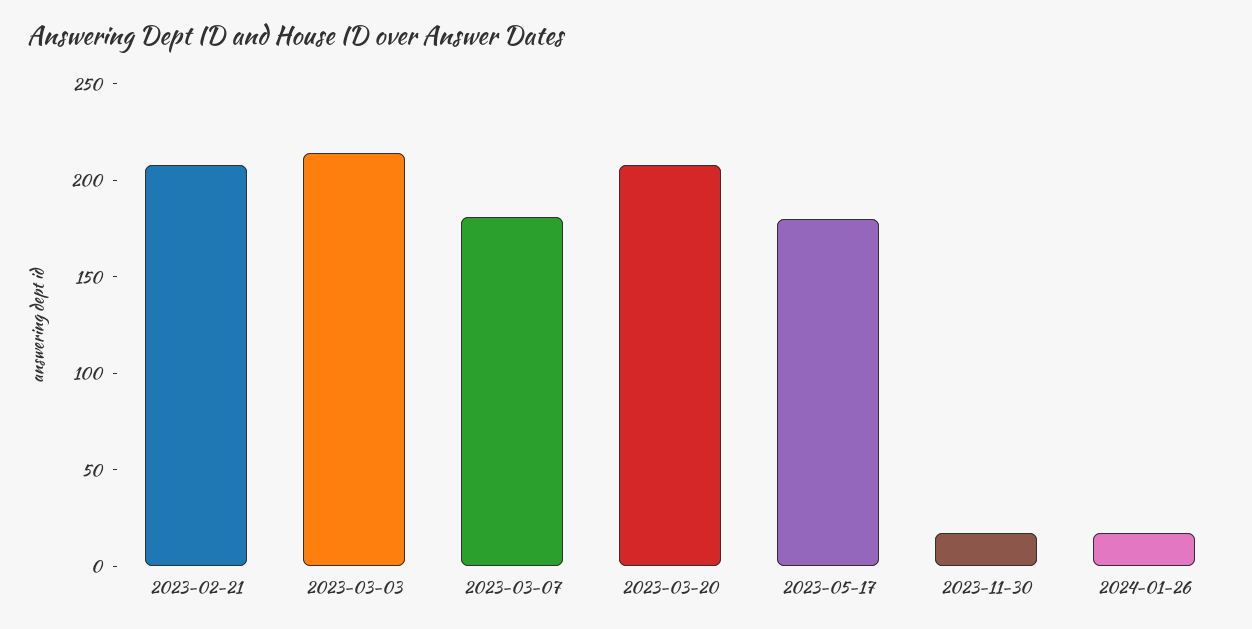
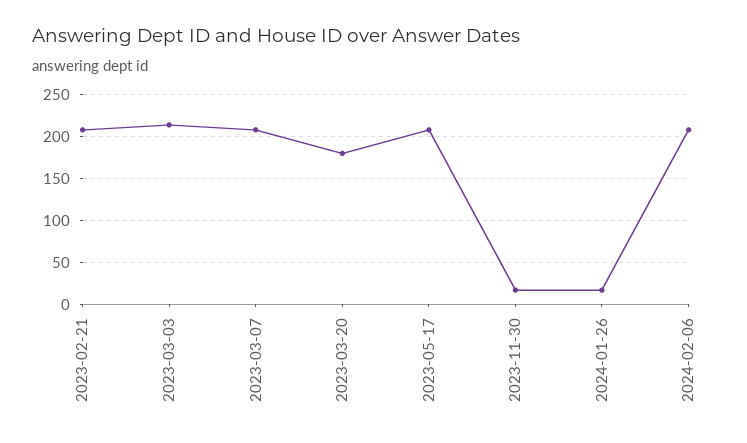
2023-03-07: 180 -> 210
2023-03-20: 210 -> 180
2023-05-17: 180 -> 210
2024-02-06: none -> 210

